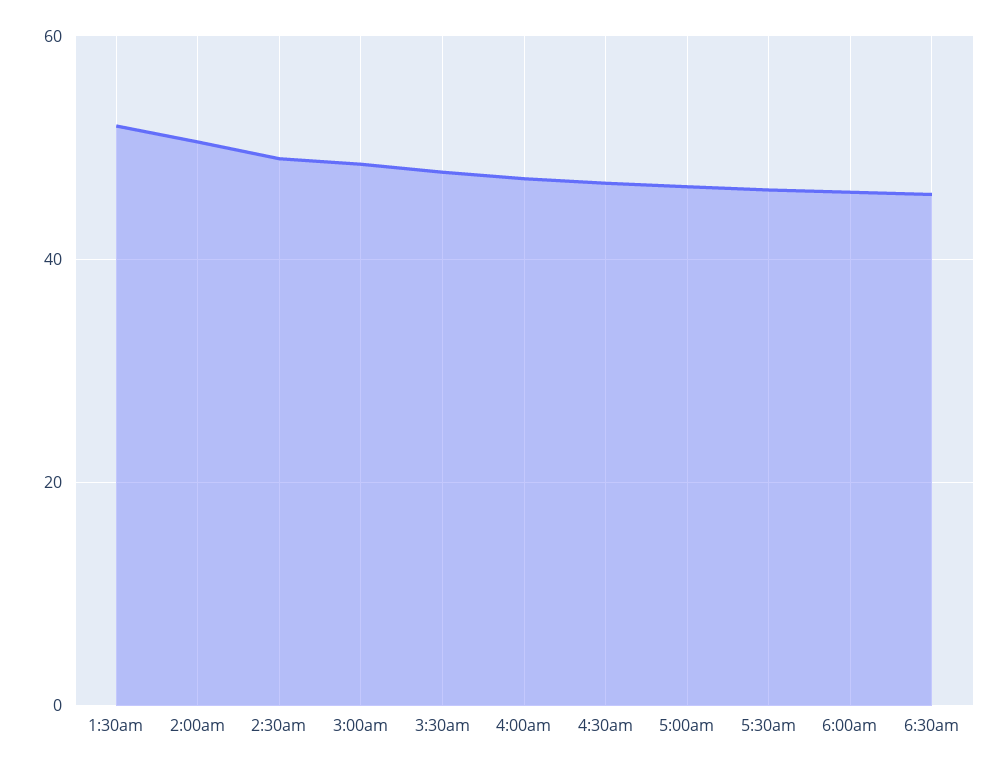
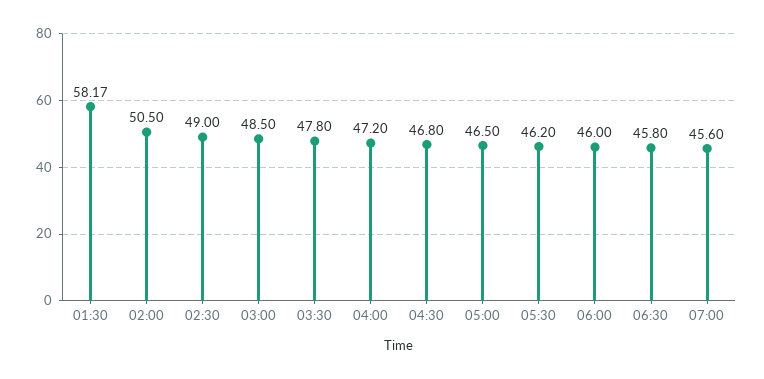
1:30am: 52 -> 58.17
07:00: none -> 45.6

